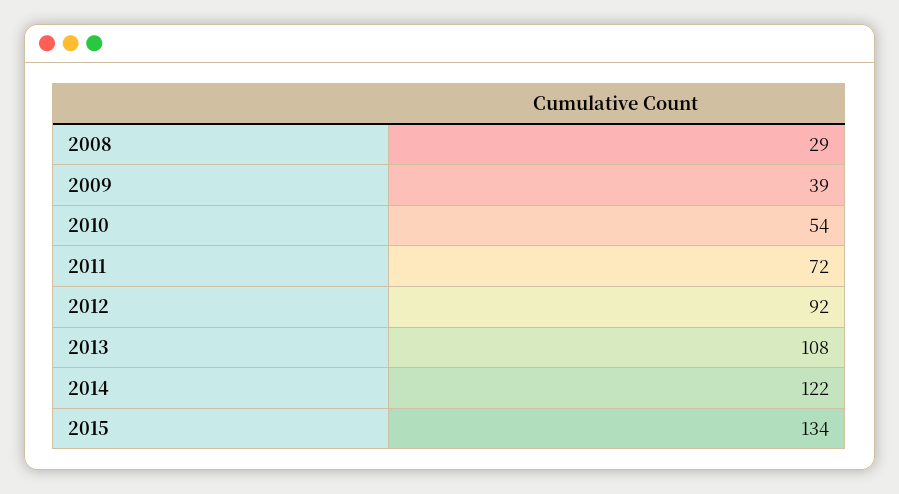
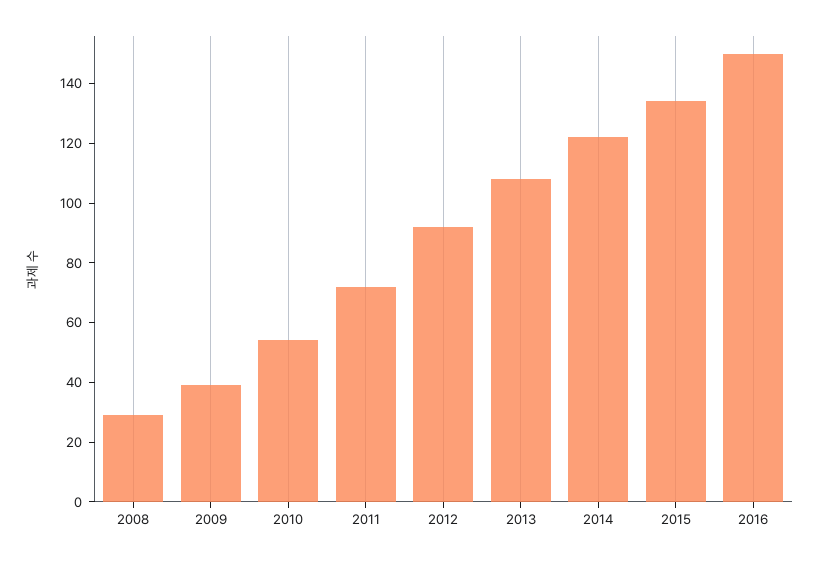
2016: none -> 150

